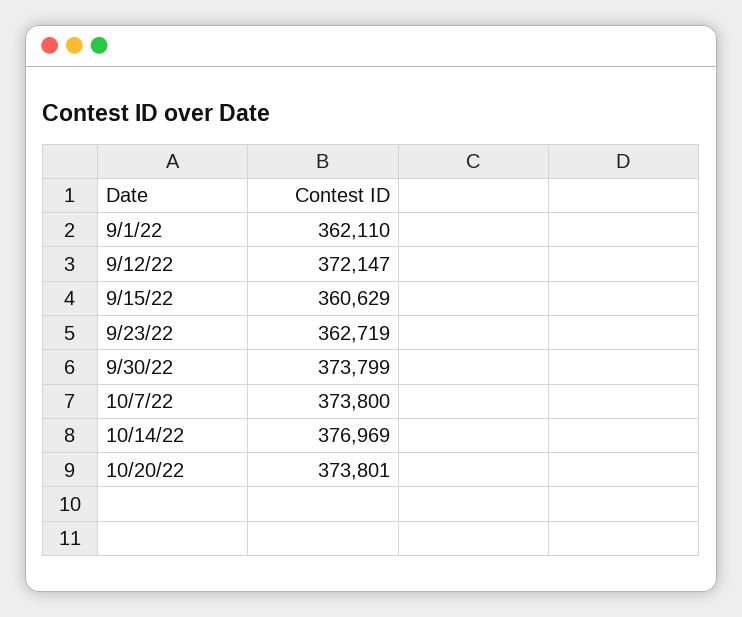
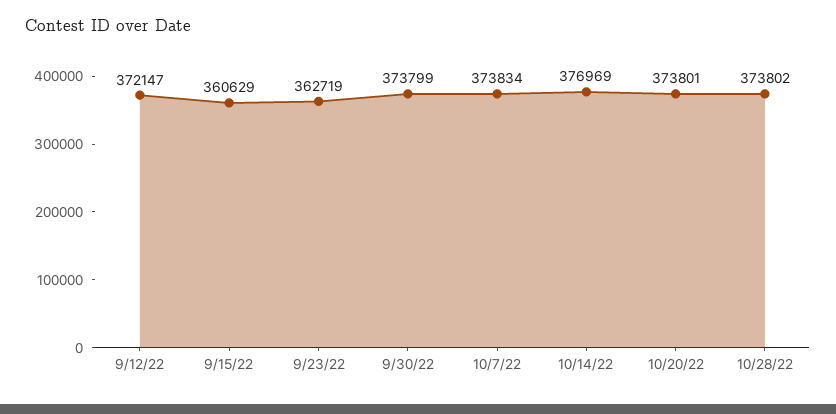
9/1/22: 362110 -> none
10/7/22: 373800 -> 373834
10/28/22: none -> 373802

